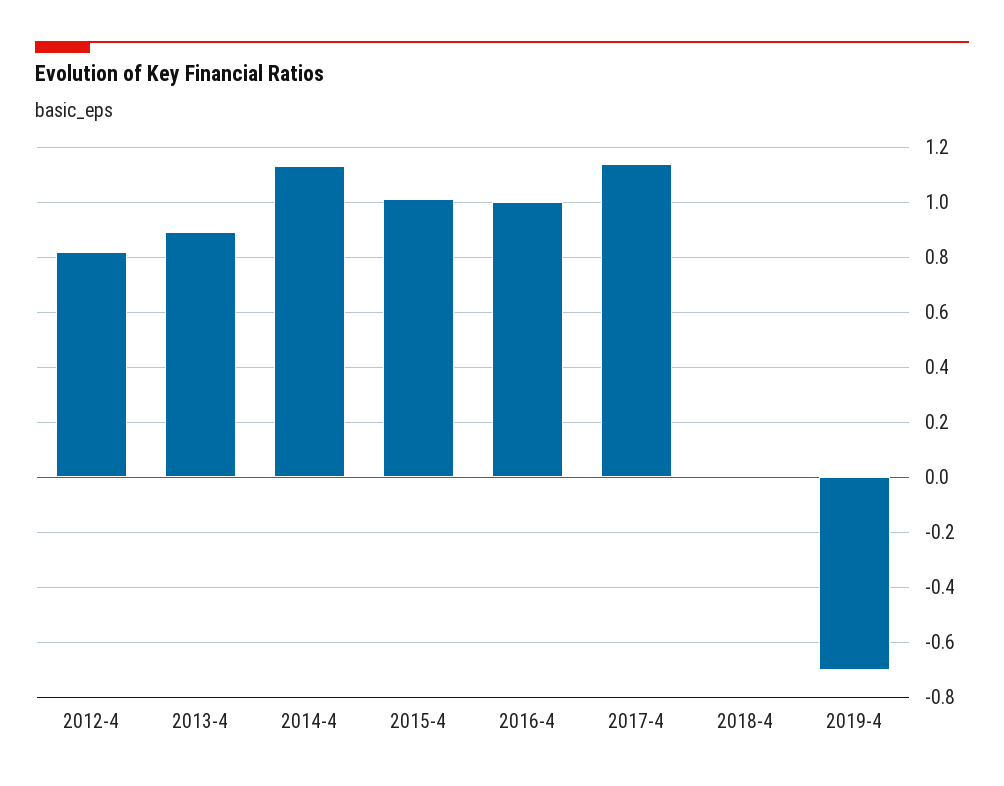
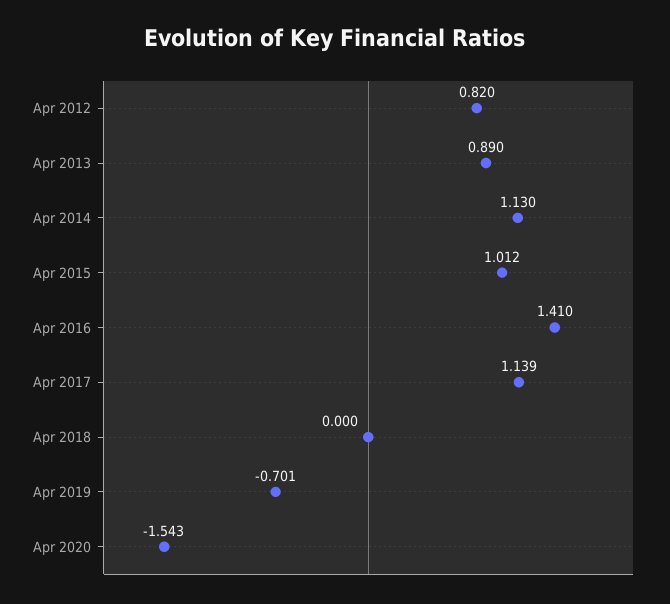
2016-4: 1 -> 1.41
Apr 2020: none -> -1.543

